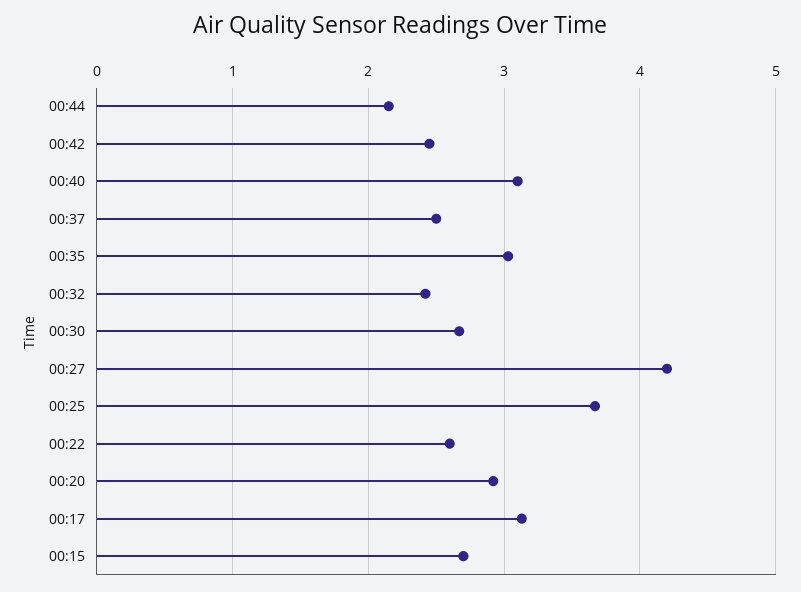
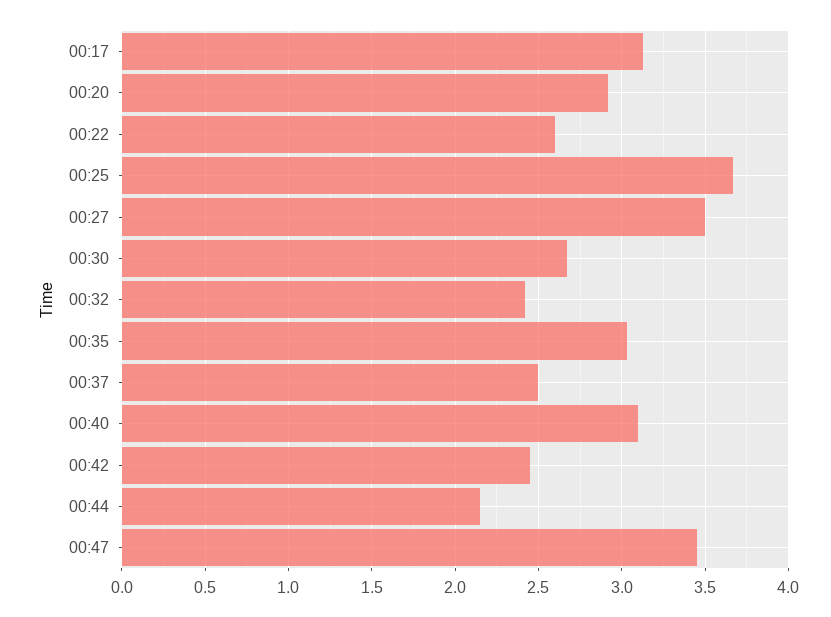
00:27: 4.2 -> 3.5
00:15: 2.7 -> none
00:47: none -> 3.45

